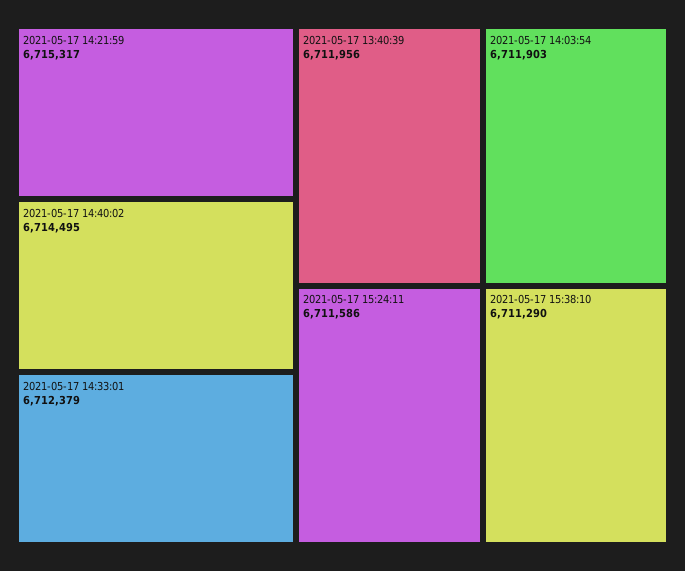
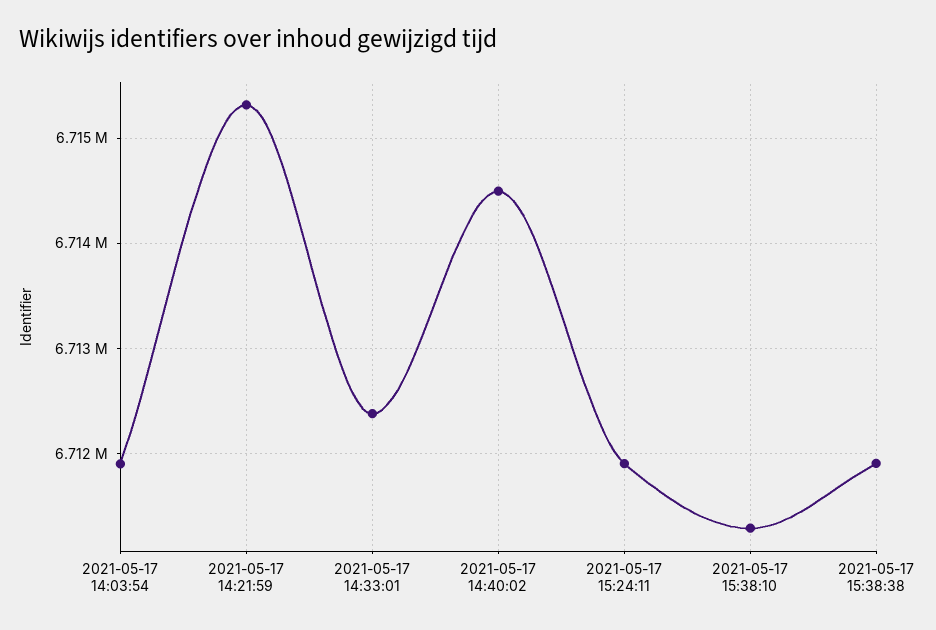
2021-05-17 13:40:39: 6711956 -> none
2021-05-17 15:24:11: 6711586 -> 6711900
2021-05-17 15:38:38: none -> 6711900

